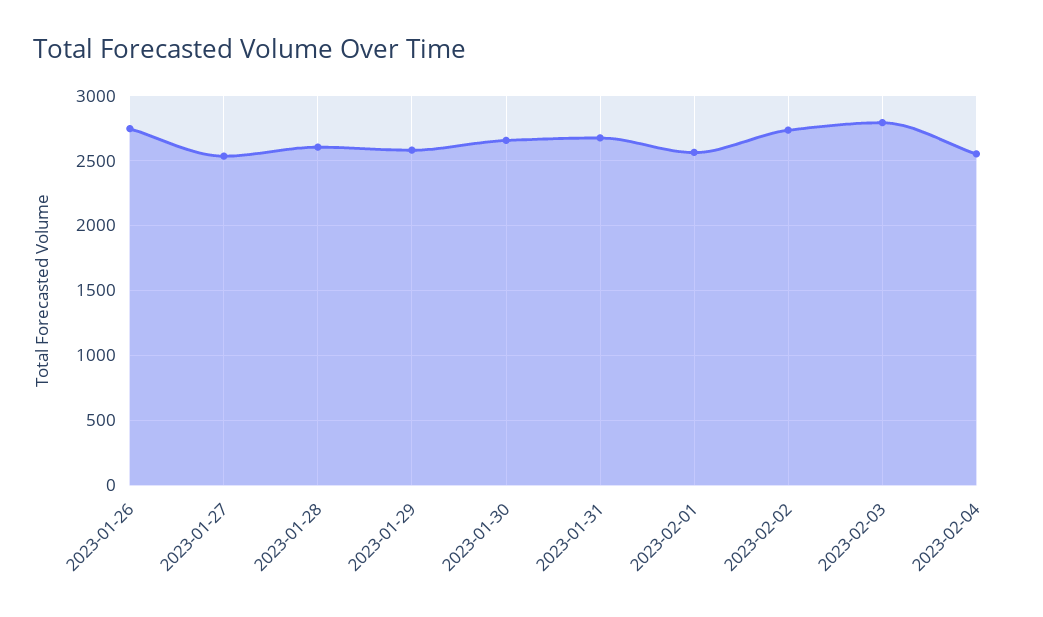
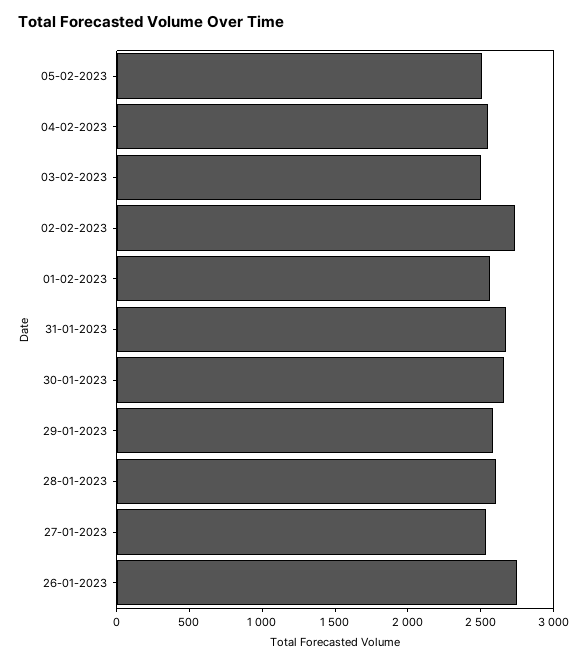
2023-02-03: 2800 -> 2500
05-02-2023: none -> 2500

